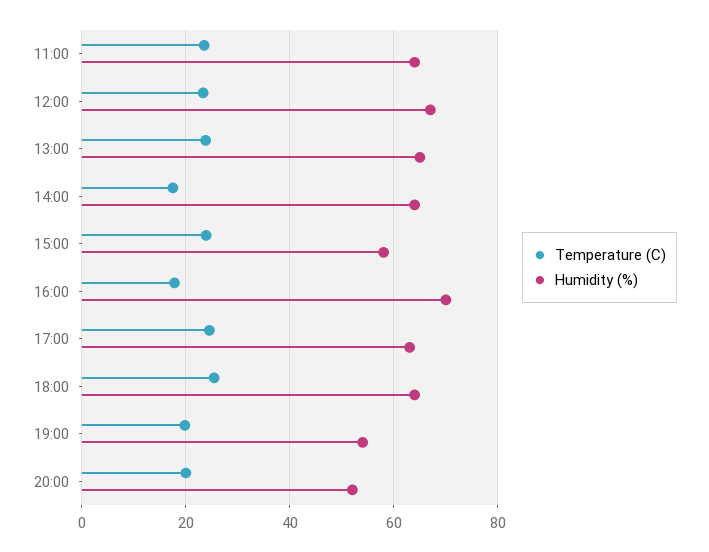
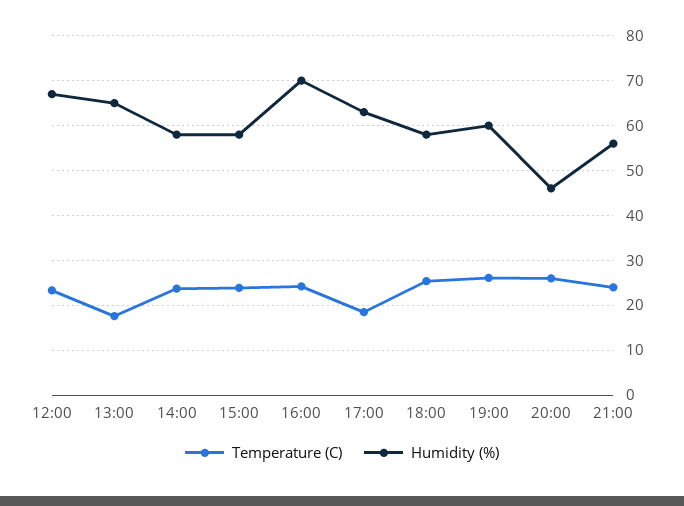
Temperature (C), 11:00: 24 -> none
Humidity (%), 11:00: 64 -> none
Temperature (C), 13:00: 24 -> 18
Temperature (C), 14:00: 18 -> 24
Humidity (%), 14:00: 64 -> 58
Temperature (C), 16:00: 18 -> 24
Temperature (C), 17:00: 24 -> 18
Humidity (%), 18:00: 64 -> 58
Temperature (C), 19:00: 20 -> 26
Humidity (%), 19:00: 54 -> 60
Temperature (C), 20:00: 20 -> 26
Humidity (%), 20:00: 52 -> 46
Temperature (C), 21:00: none -> 24
Humidity (%), 21:00: none -> 56

